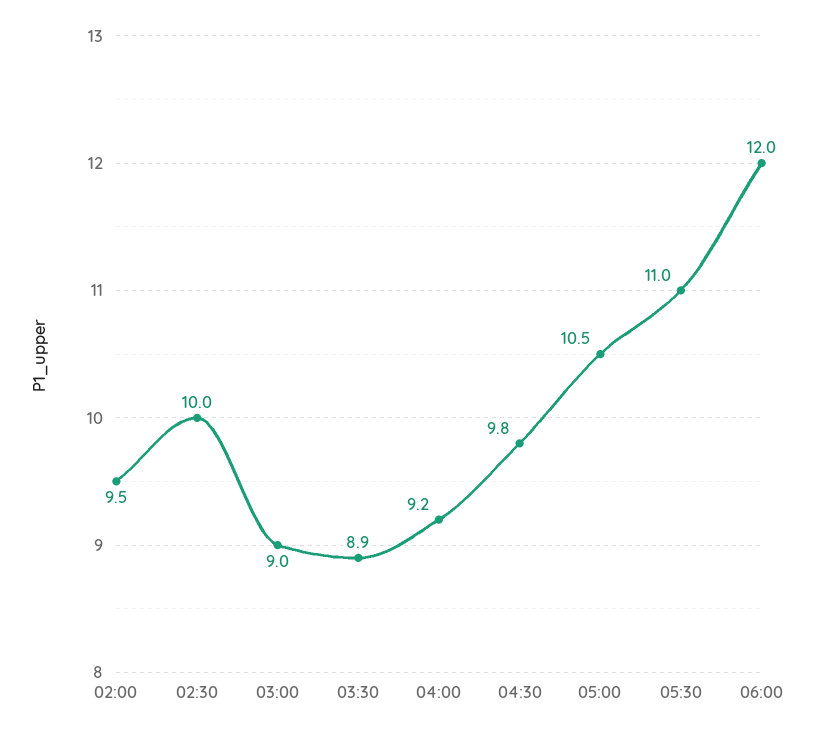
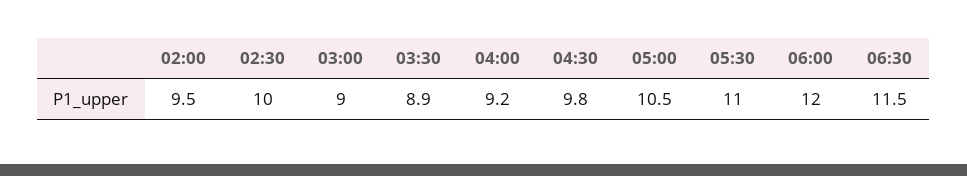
06:30: none -> 11.5

